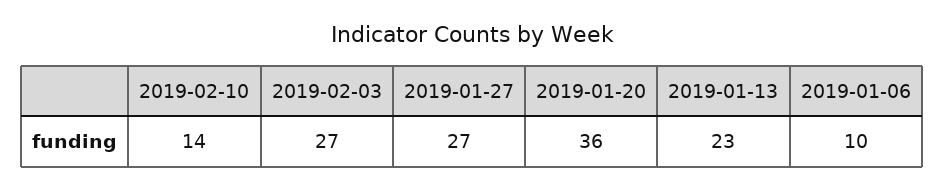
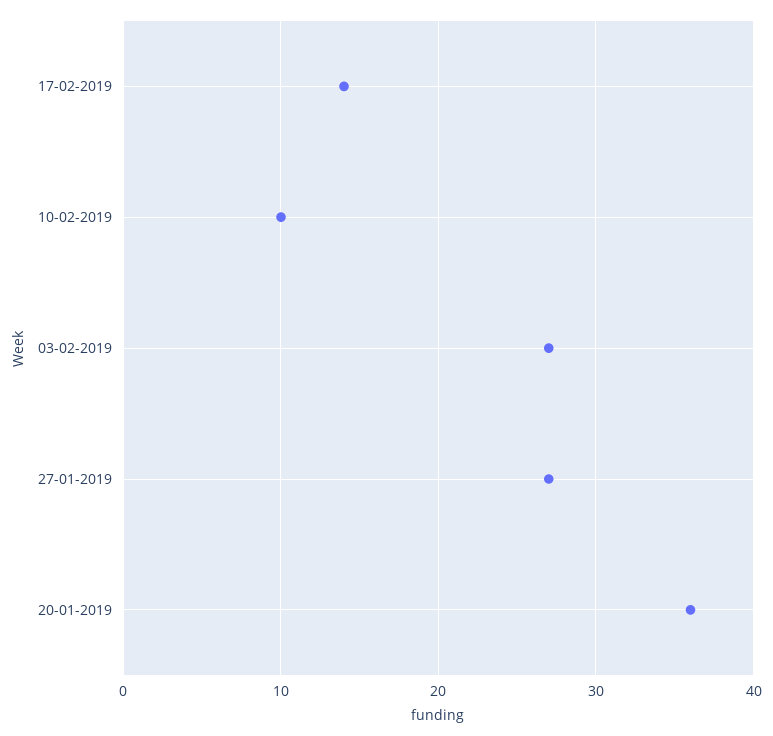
2019-02-10: 14 -> 10
2019-01-13: 23 -> none
2019-01-06: 10 -> none
17-02-2019: none -> 14

